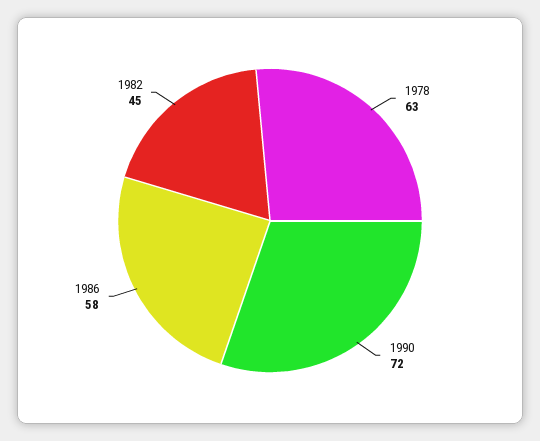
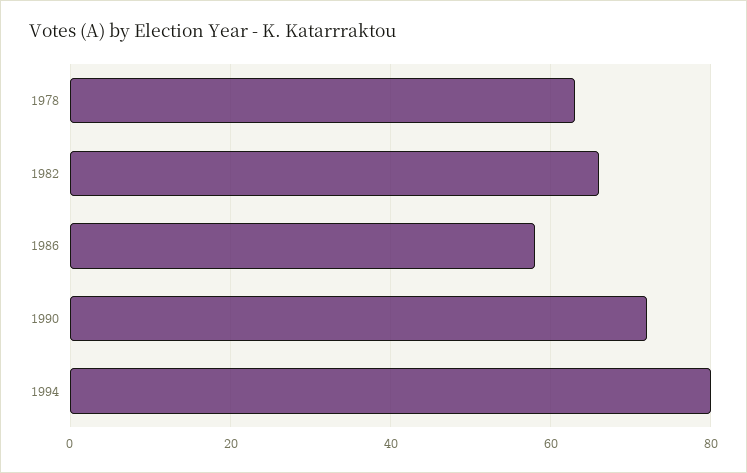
1982: 45 -> 65
1994: none -> 80

